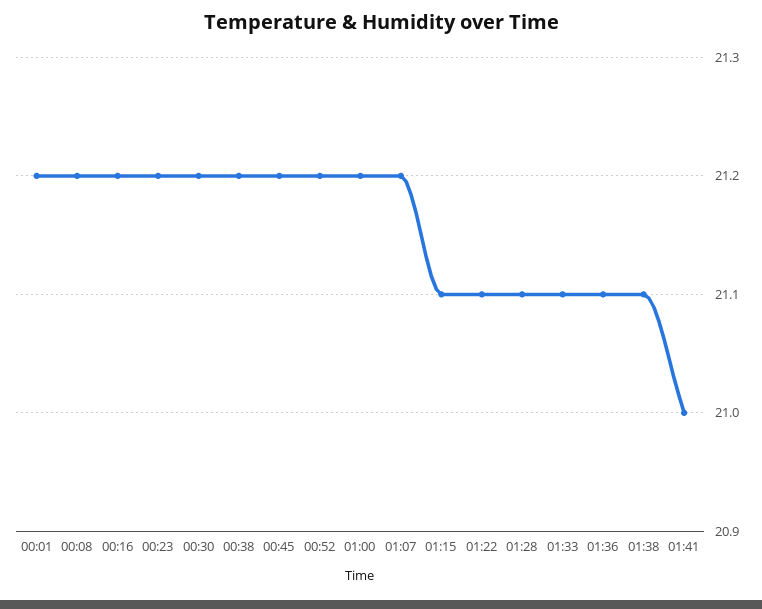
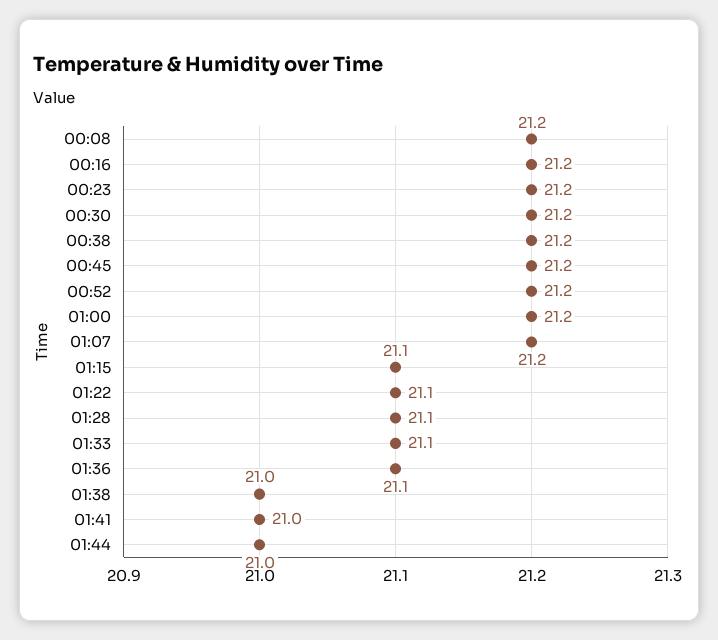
00:01: 21.2 -> none
01:38: 21.1 -> 21
01:44: none -> 21

